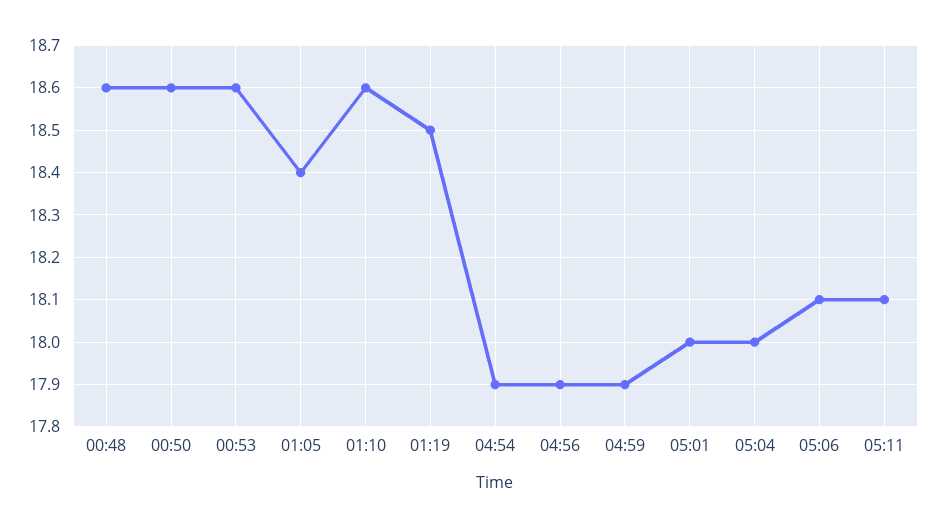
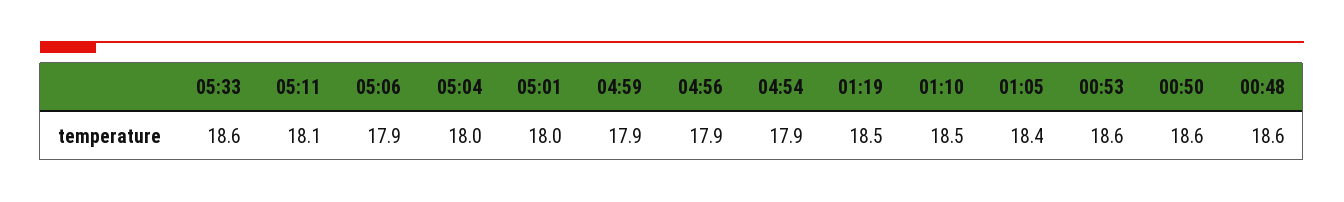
01:10: 18.6 -> 18.5
05:06: 18.1 -> 17.9
05:33: none -> 18.6

